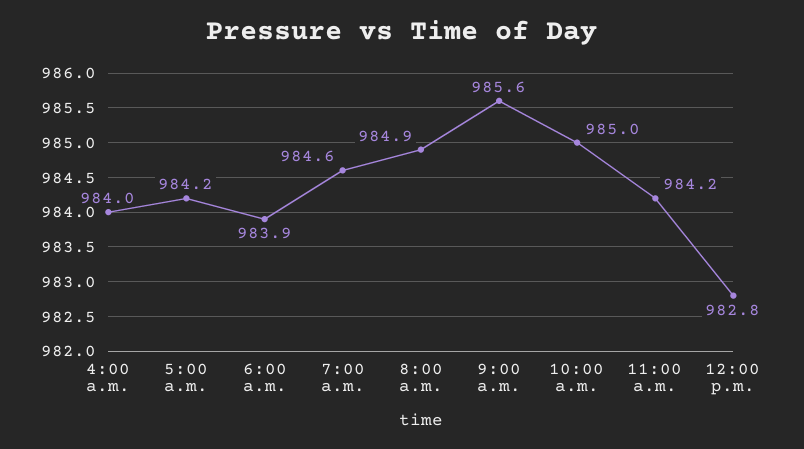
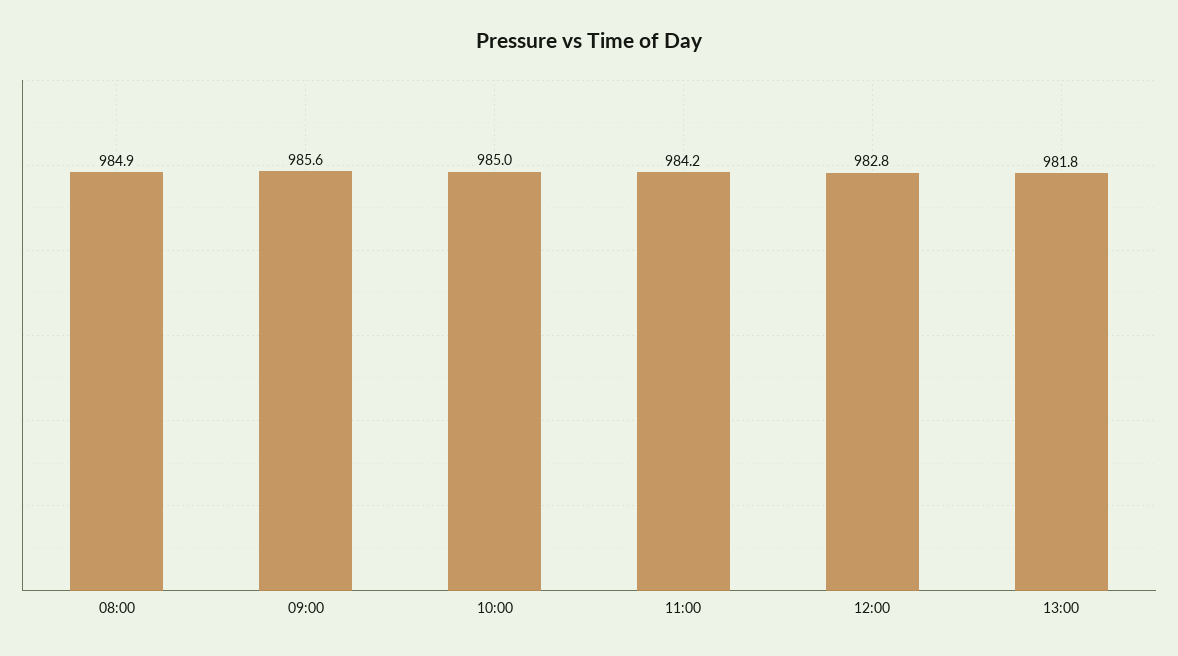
4:00 a.m.: 984 -> none
5:00 a.m.: 984.2 -> none
6:00 a.m.: 983.9 -> none
7:00 a.m.: 984.6 -> none
13:00: none -> 981.8

